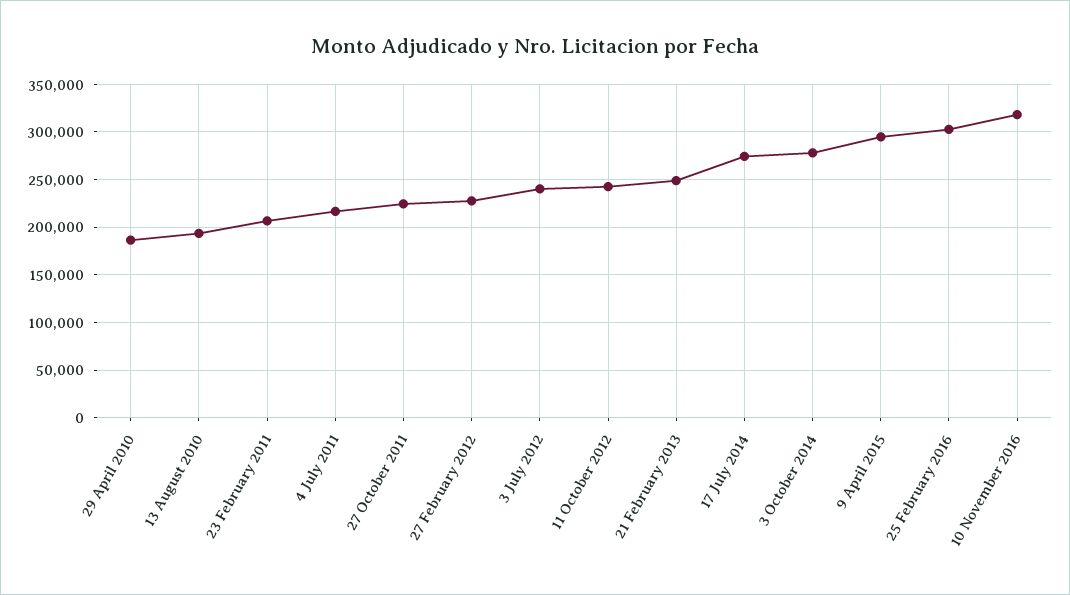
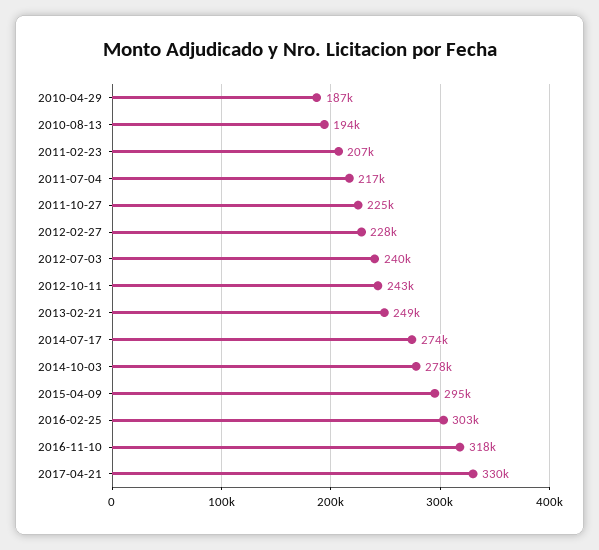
2017-04-21: none -> 330000

